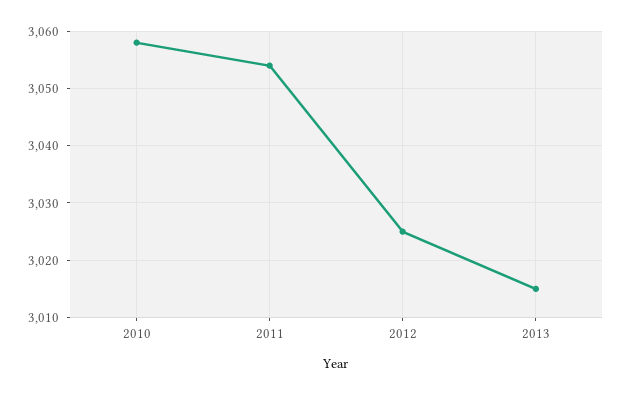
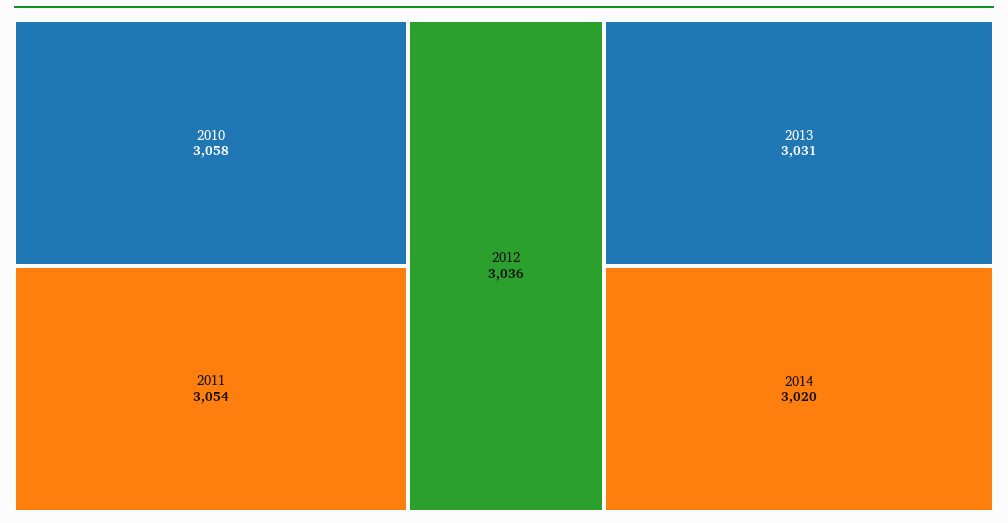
2012: 3025 -> 3036
2013: 3015 -> 3031
2014: none -> 3020

